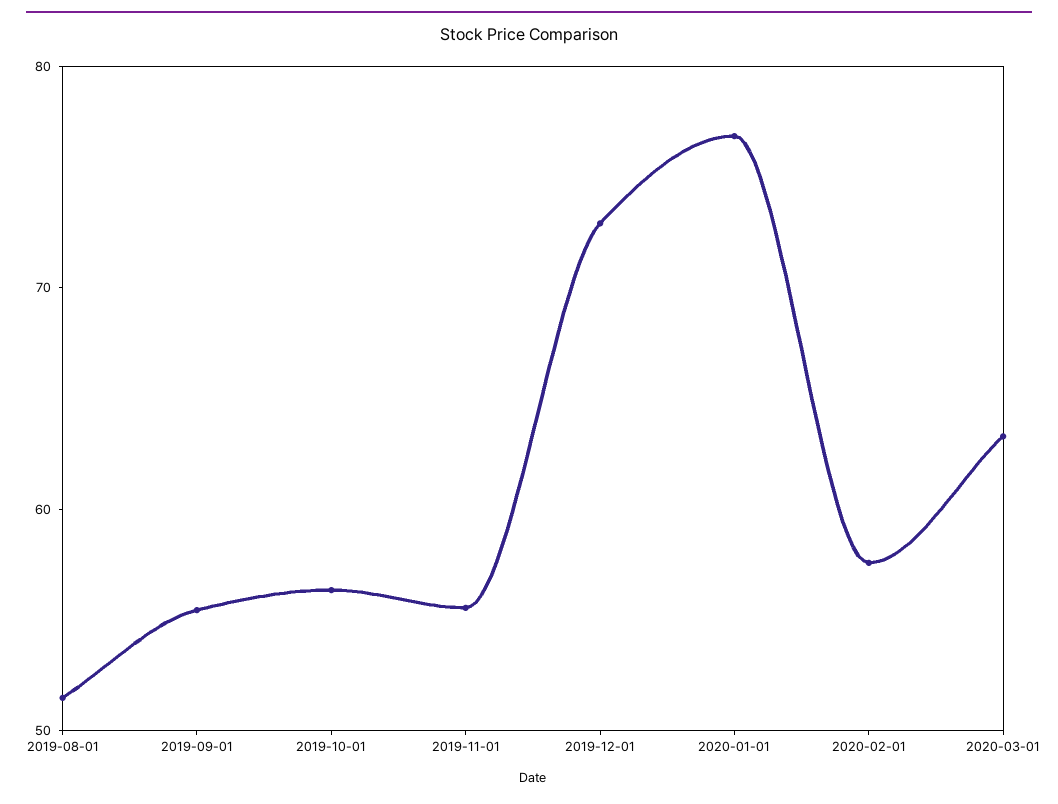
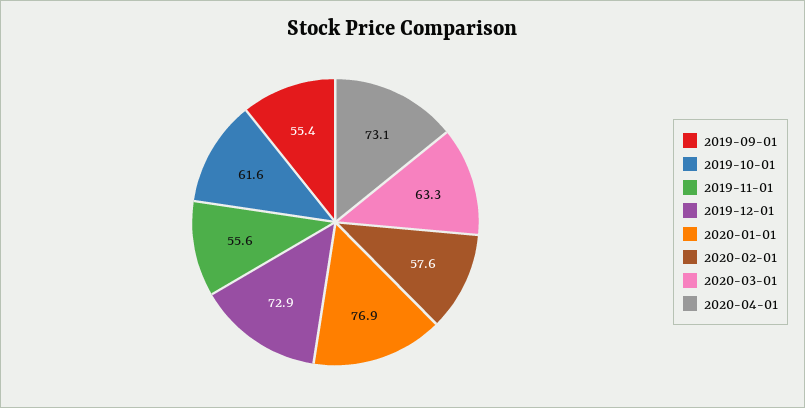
2019-08-01: 52 -> none
2019-10-01: 56 -> 61.6
2020-04-01: none -> 73.1

